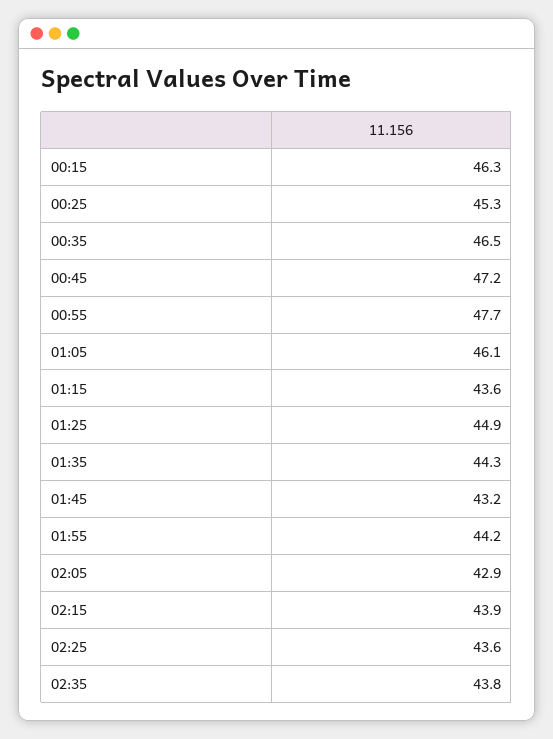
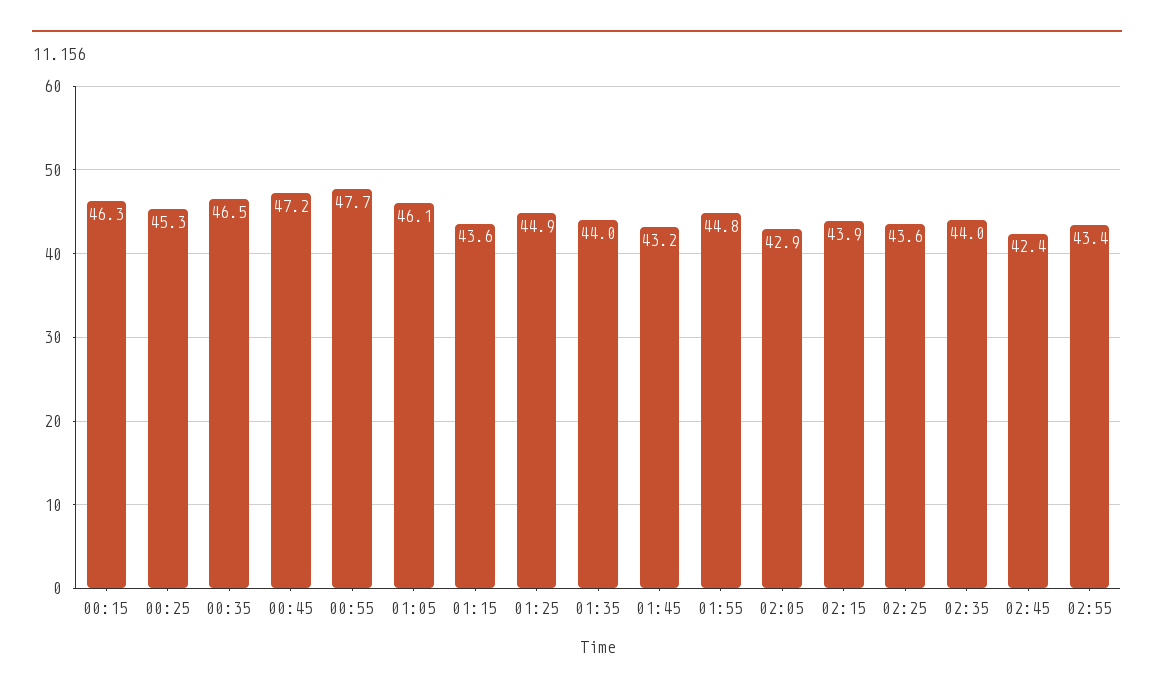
01:35: 44.3 -> 44
01:55: 44.2 -> 44.8
02:35: 43.8 -> 44
02:45: none -> 42.4
02:55: none -> 43.4

